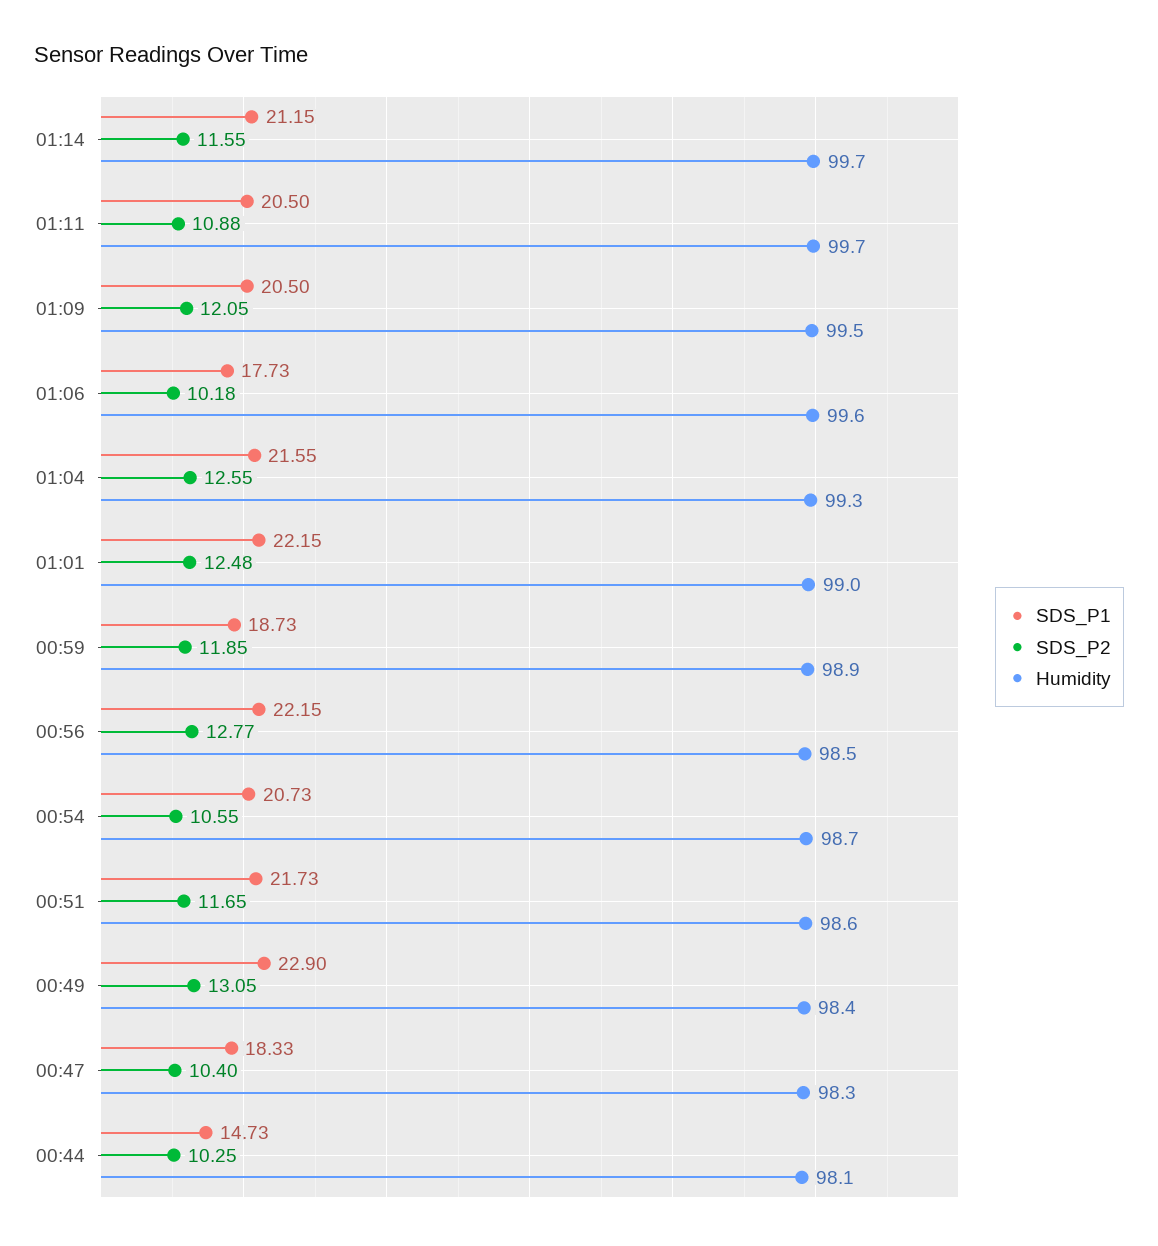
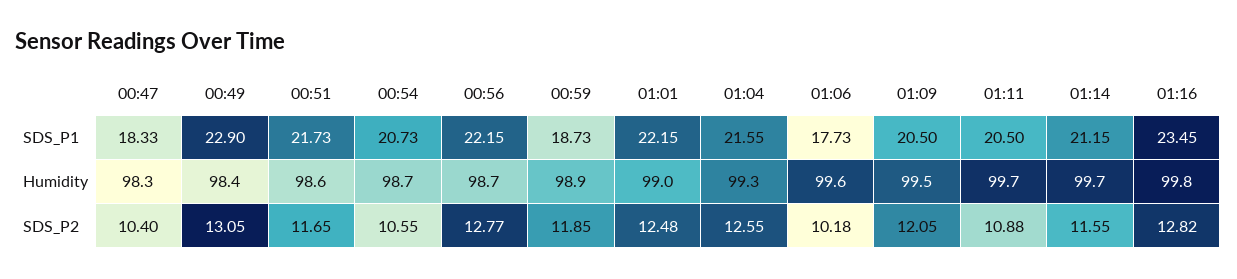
Humidity, 00:56: 98.5 -> 98.7
SDS_P1, 00:44: 14.73 -> none
SDS_P2, 00:44: 10.25 -> none
Humidity, 00:44: 98.1 -> none
SDS_P1, 01:16: none -> 23.45
Humidity, 01:16: none -> 99.8
SDS_P2, 01:16: none -> 12.82

